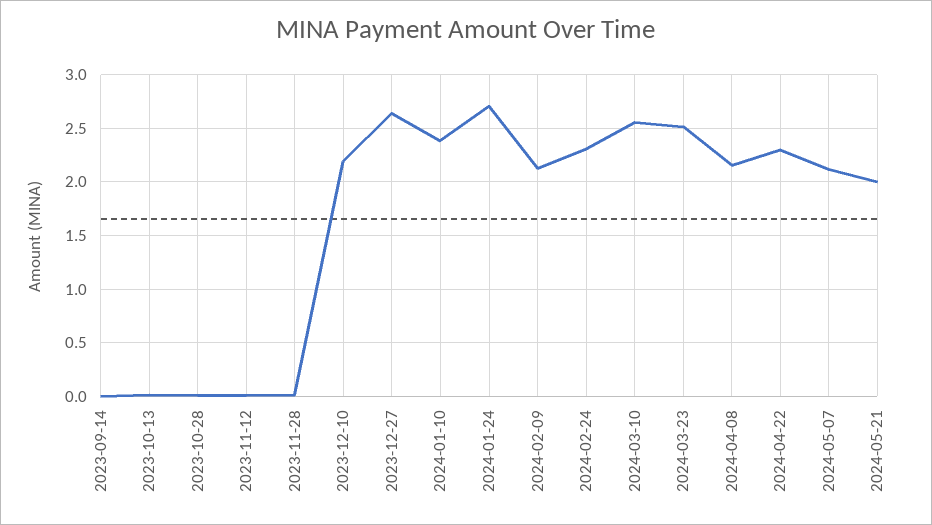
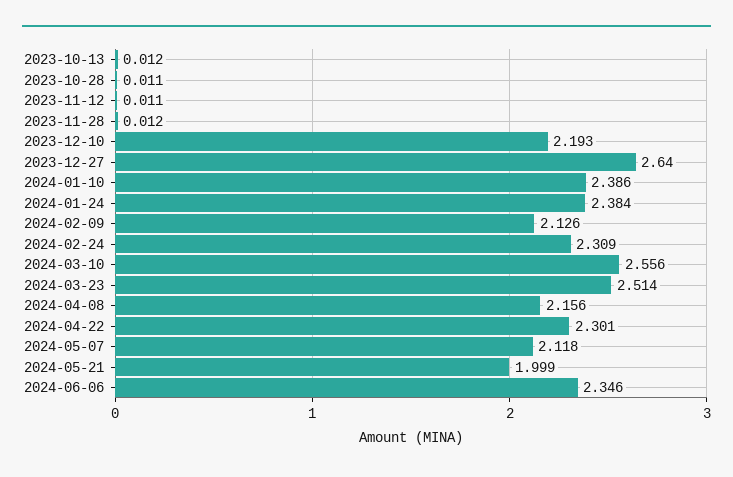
2023-09-14: 0 -> none
2024-01-24: 2.7 -> 2.384
2024-06-06: none -> 2.346

